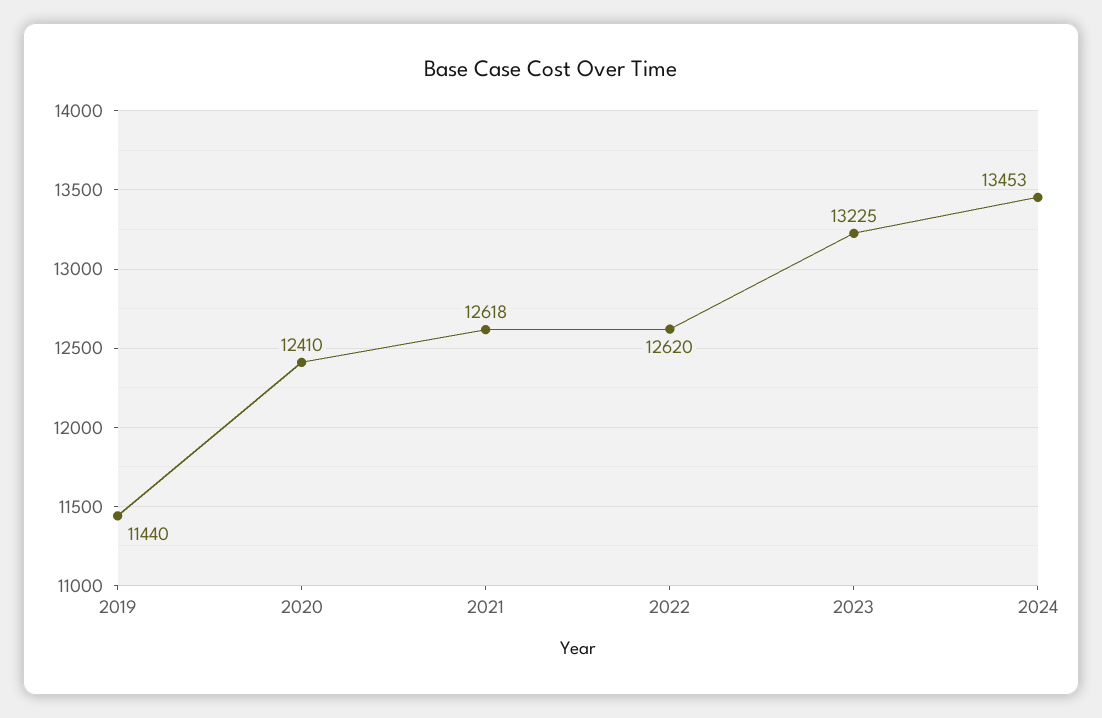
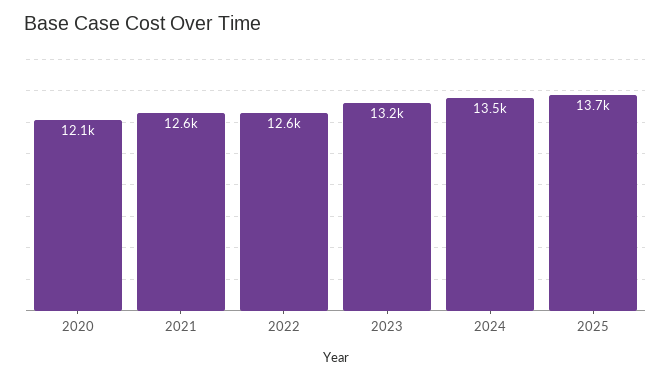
2019: 11440 -> none
2020: 12410 -> 12100
2025: none -> 13700

